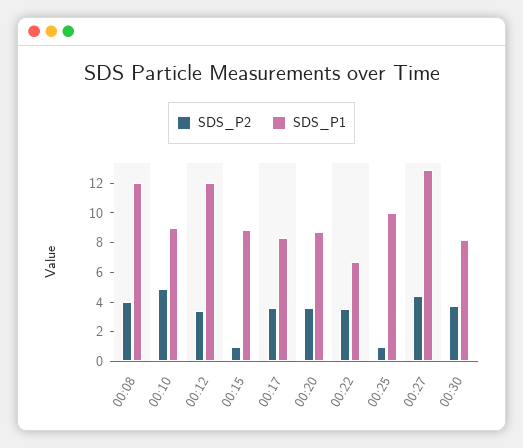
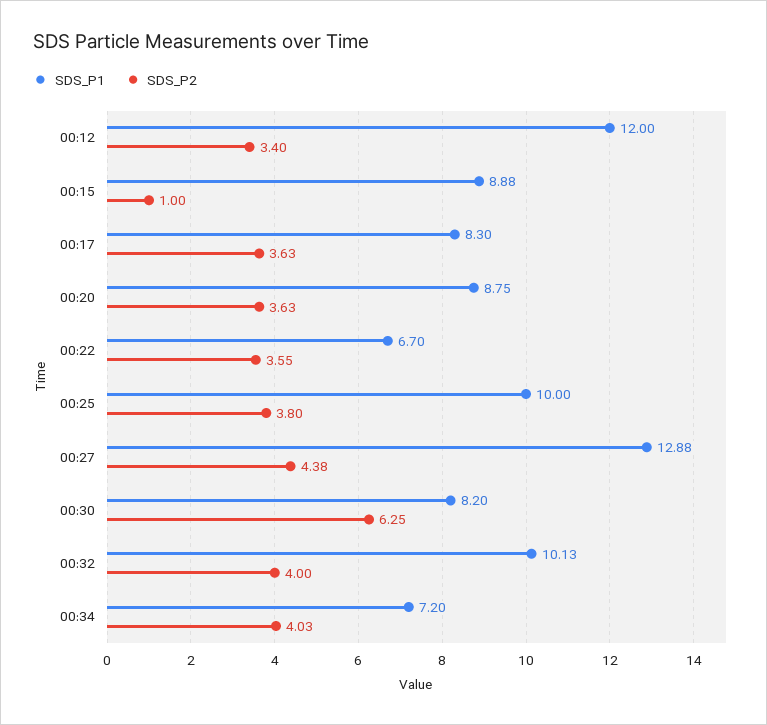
SDS_P2, 00:08: 4 -> none
SDS_P1, 00:08: 12 -> none
SDS_P2, 00:10: 5 -> none
SDS_P1, 00:10: 9 -> none
SDS_P2, 00:25: 1 -> 3.8
SDS_P2, 00:30: 4 -> 6.25
SDS_P1, 00:32: none -> 10.13
SDS_P2, 00:32: none -> 4
SDS_P1, 00:34: none -> 7.2
SDS_P2, 00:34: none -> 4.03

